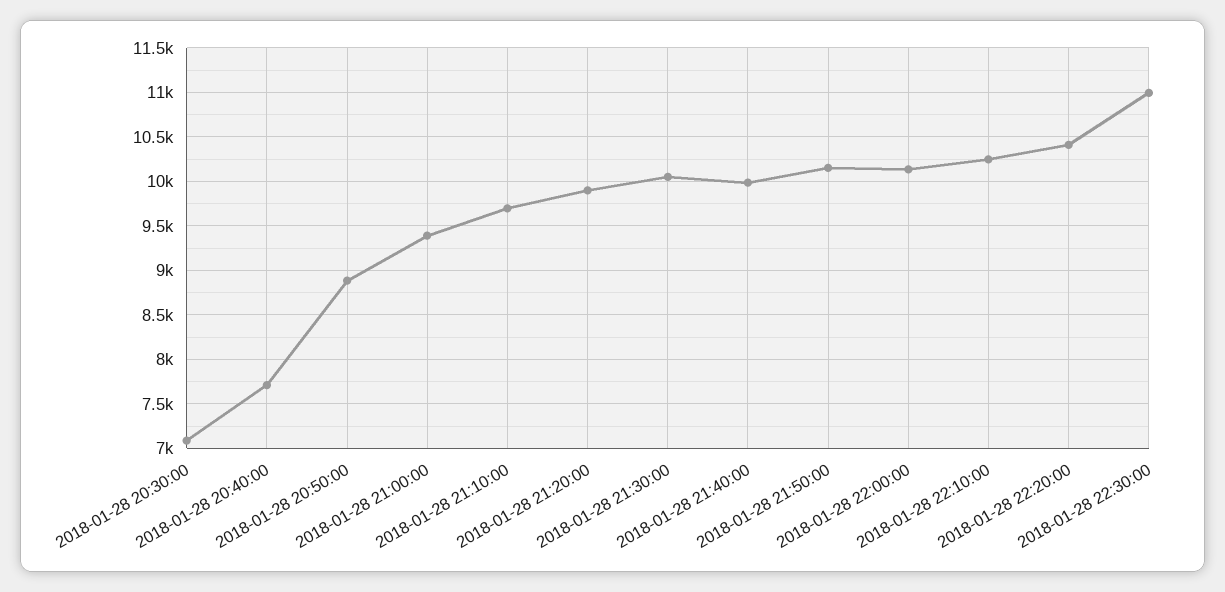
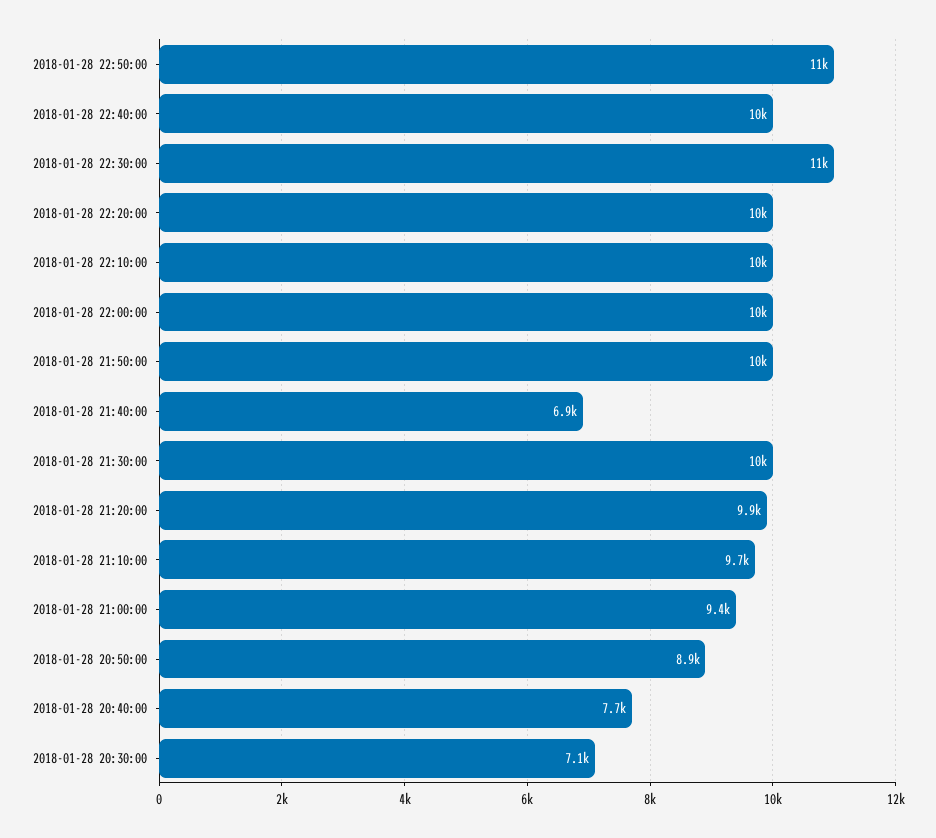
2018-01-28 21:40:00: 10000 -> 6900
2018-01-28 22:50:00: none -> 11000
2018-01-28 22:40:00: none -> 10000

